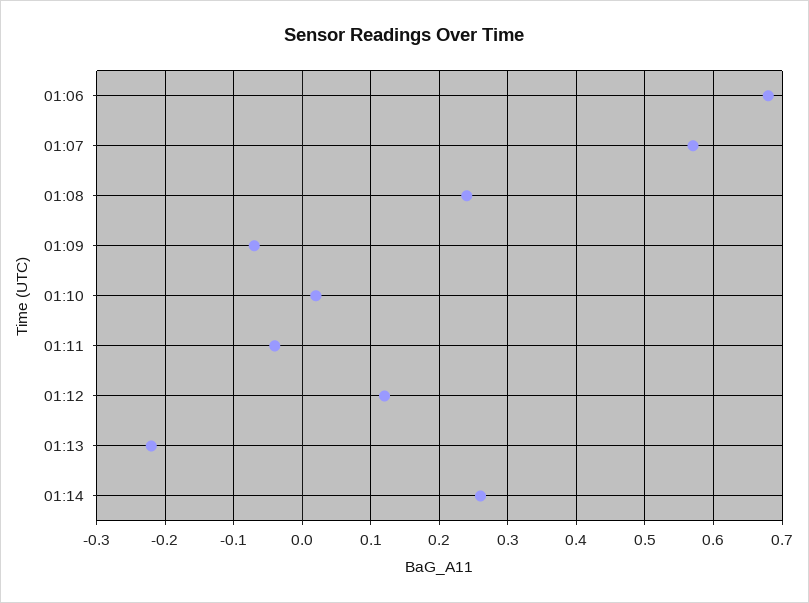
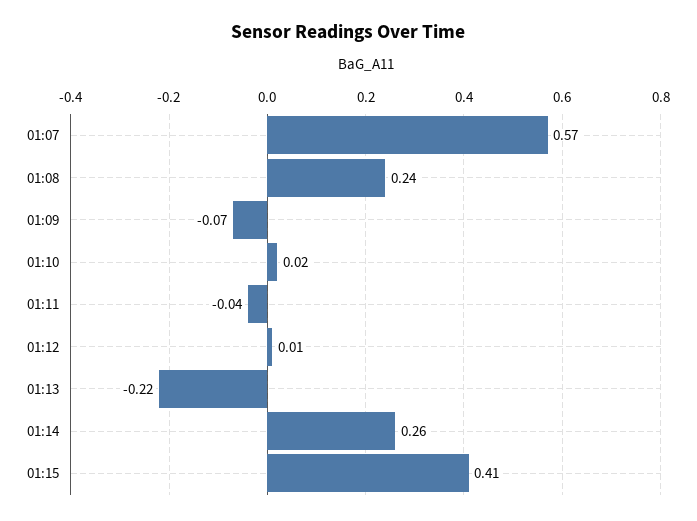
01:06: 0.68 -> none
01:12: 0.12 -> 0.01
01:15: none -> 0.41

